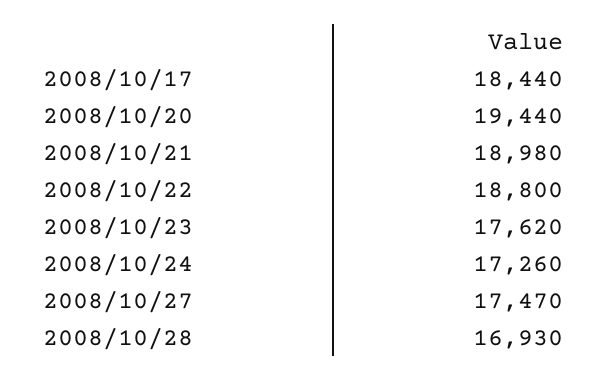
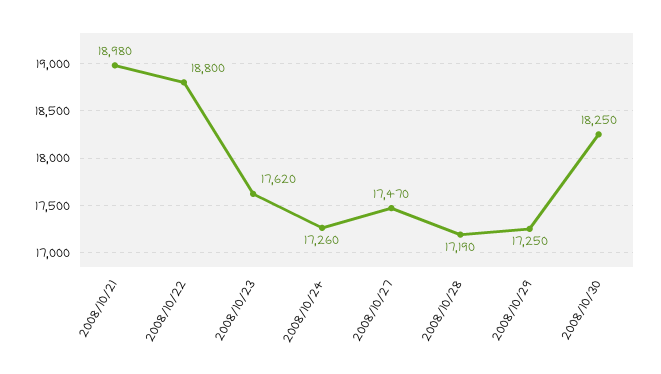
2008/10/17: 18440 -> none
2008/10/20: 19440 -> none
2008/10/28: 16930 -> 17190
2008/10/29: none -> 17250
2008/10/30: none -> 18250

